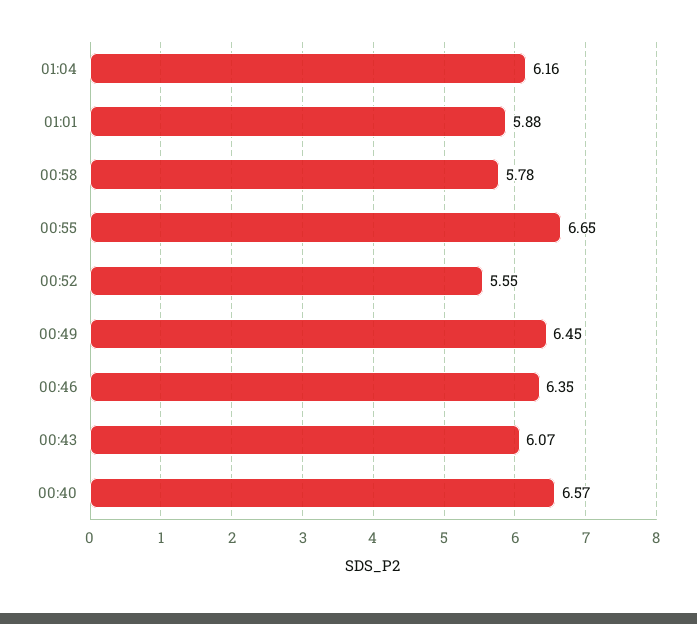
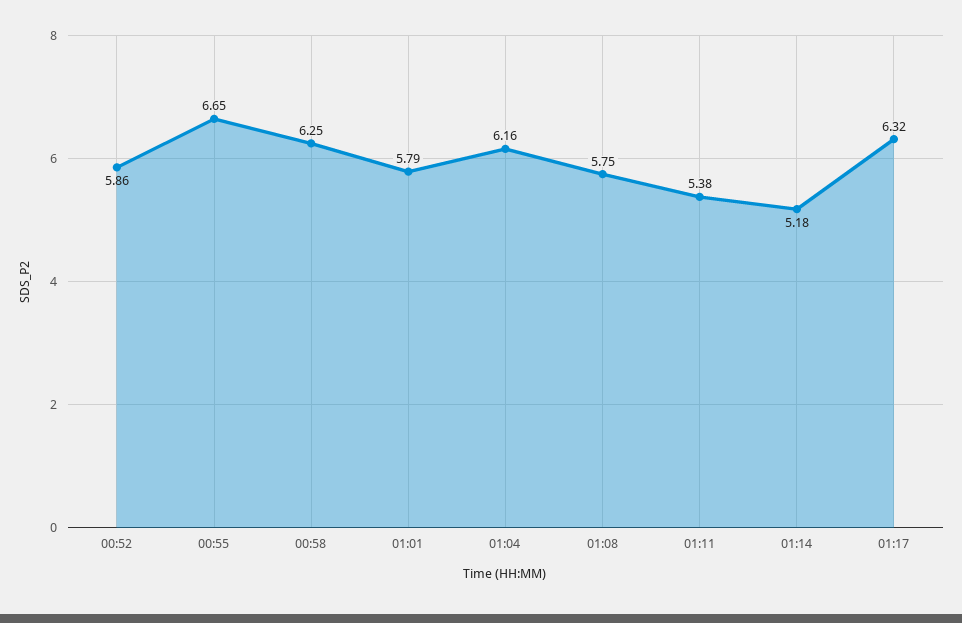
01:01: 5.88 -> 5.79
00:58: 5.78 -> 6.25
00:52: 5.55 -> 5.86
00:49: 6.45 -> none
00:46: 6.35 -> none
00:43: 6.07 -> none
00:40: 6.57 -> none
01:08: none -> 5.75
01:11: none -> 5.38
01:14: none -> 5.18
01:17: none -> 6.32

